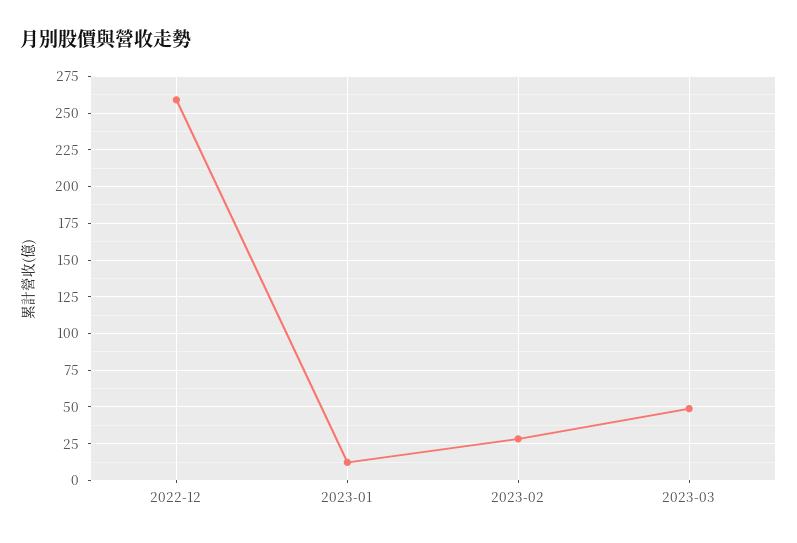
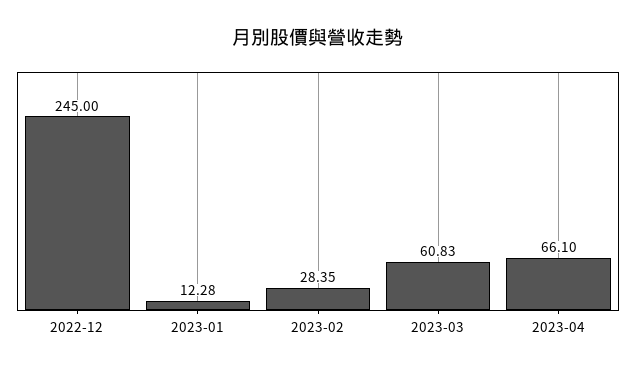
2022-12: 260 -> 245
2023-03: 50 -> 60.83
2023-04: none -> 66.1

